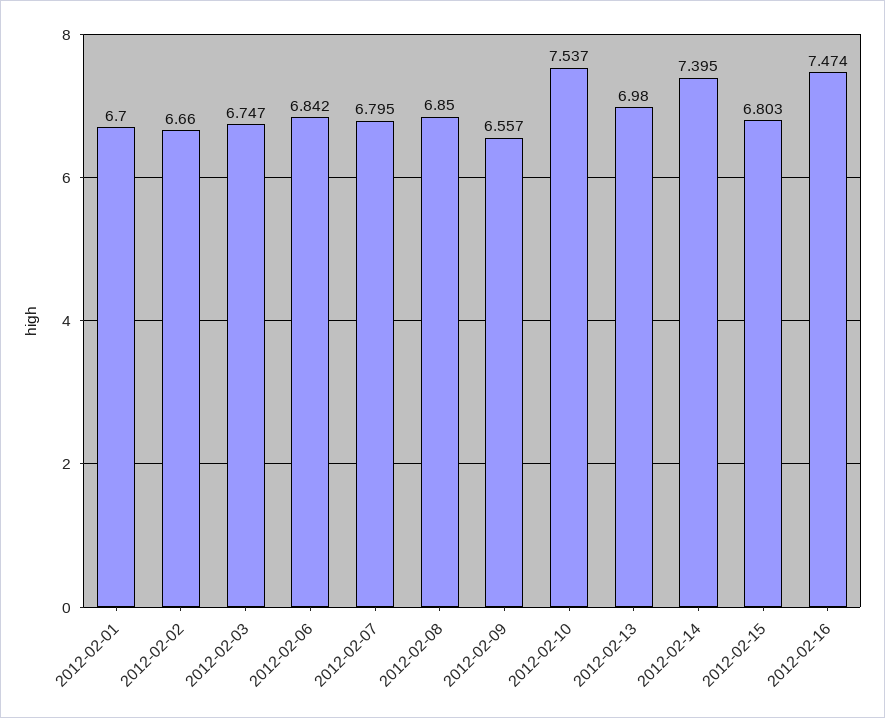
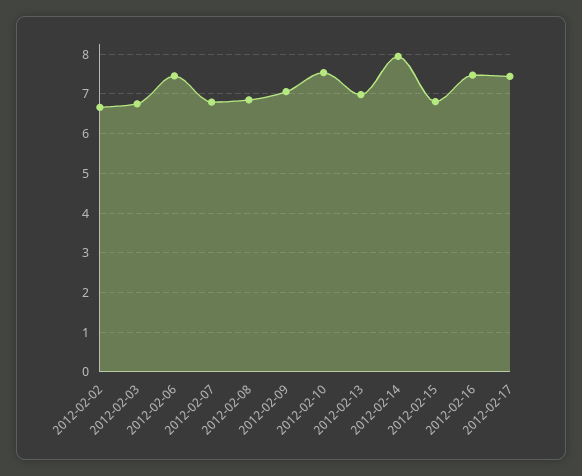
2012-02-01: 6.7 -> none
2012-02-06: 6.842 -> 7.4
2012-02-09: 6.557 -> 7
2012-02-14: 7.395 -> 8
2012-02-17: none -> 7.4

